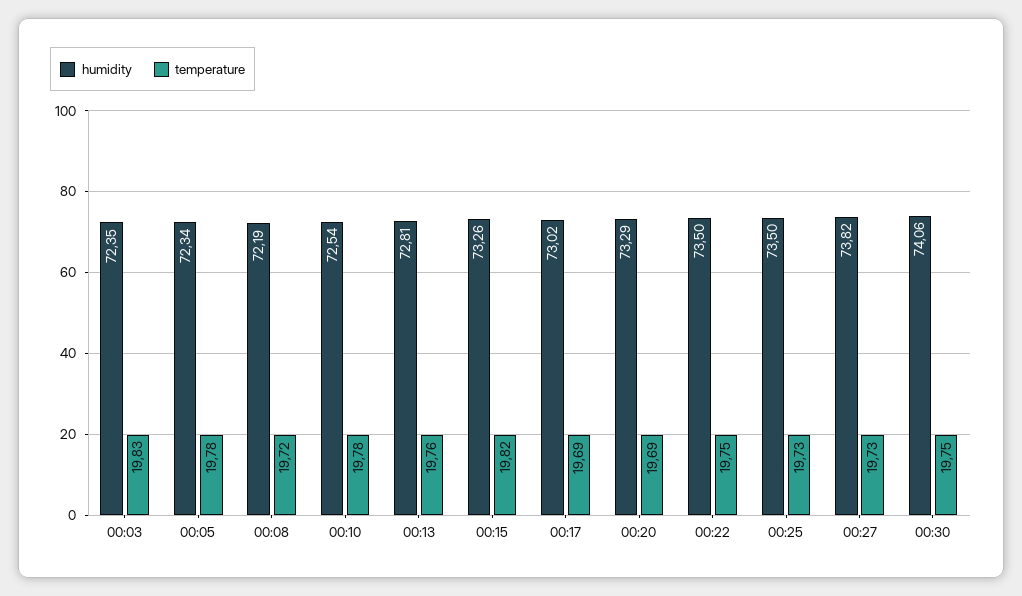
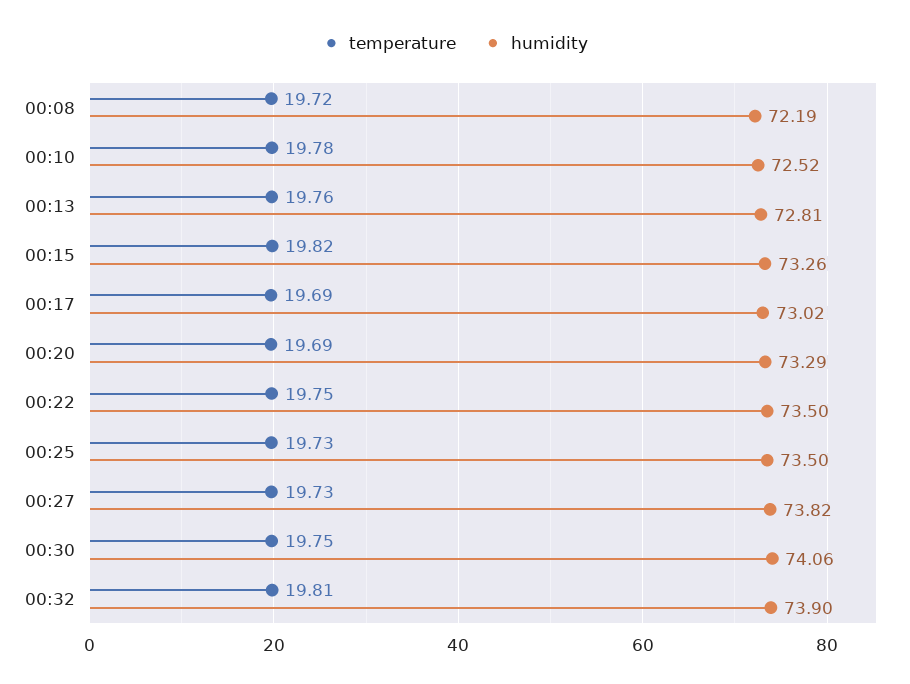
humidity, 00:03: 72.35 -> none
temperature, 00:03: 19.83 -> none
humidity, 00:05: 72.34 -> none
temperature, 00:05: 19.78 -> none
humidity, 00:10: 72.54 -> 72.52
temperature, 00:32: none -> 19.81
humidity, 00:32: none -> 73.9

